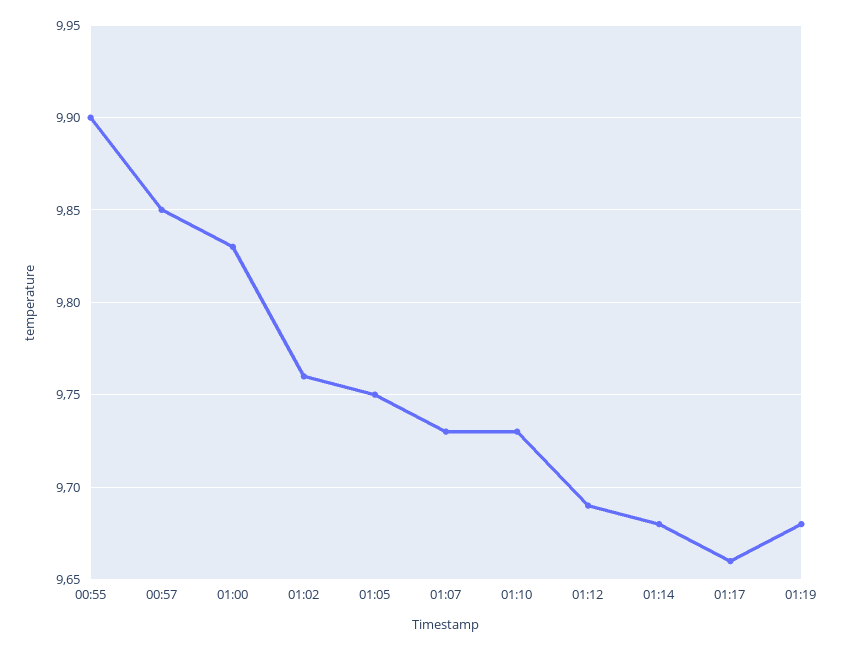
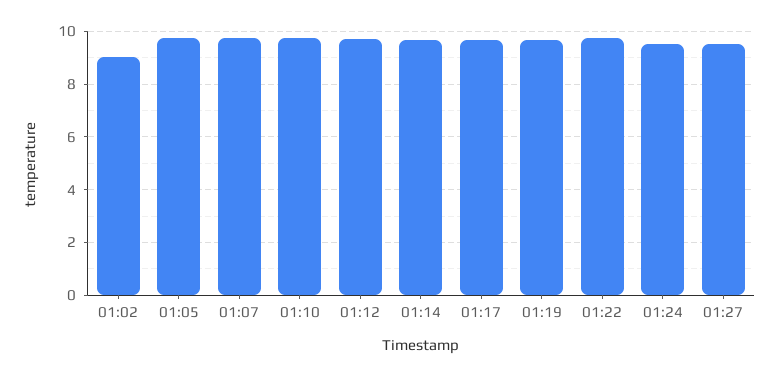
00:55: 9.9 -> none
00:57: 9.85 -> none
01:00: 9.83 -> none
01:02: 9.76 -> 9
01:22: none -> 9.75
01:24: none -> 9.5
01:27: none -> 9.5

